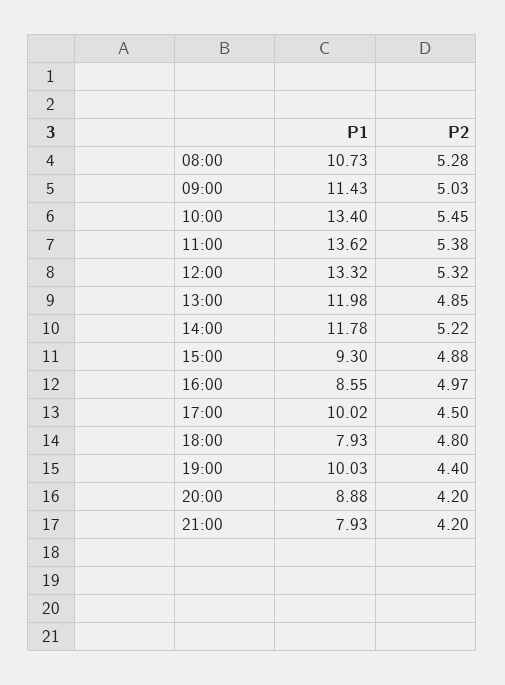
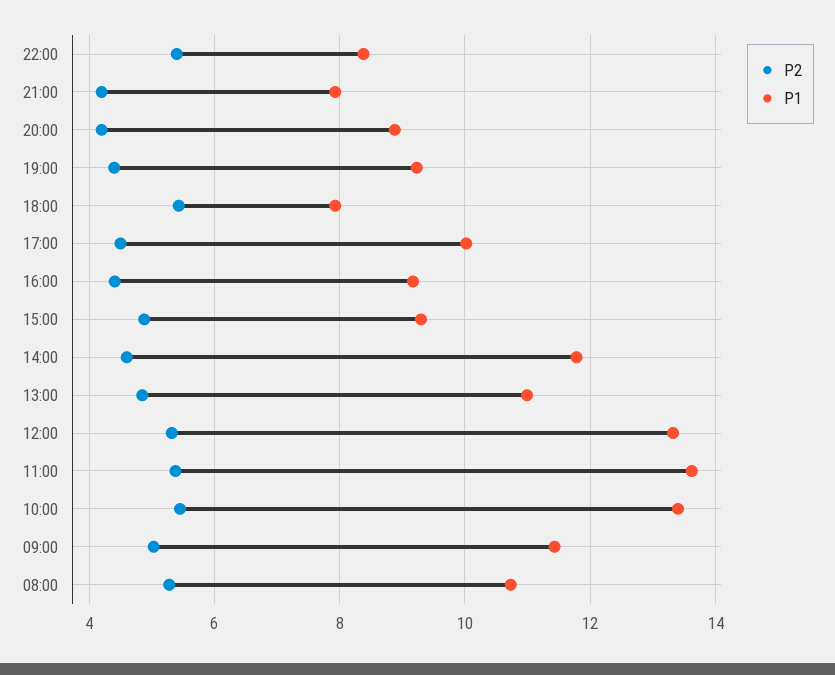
P1, 13:00: 11.98 -> 11
P2, 14:00: 5.22 -> 4.6
P1, 16:00: 8.55 -> 9.2
P2, 16:00: 4.97 -> 4.4
P2, 18:00: 4.8 -> 5.4
P1, 19:00: 10.03 -> 9.2
P2, 22:00: none -> 5.4
P1, 22:00: none -> 8.4

